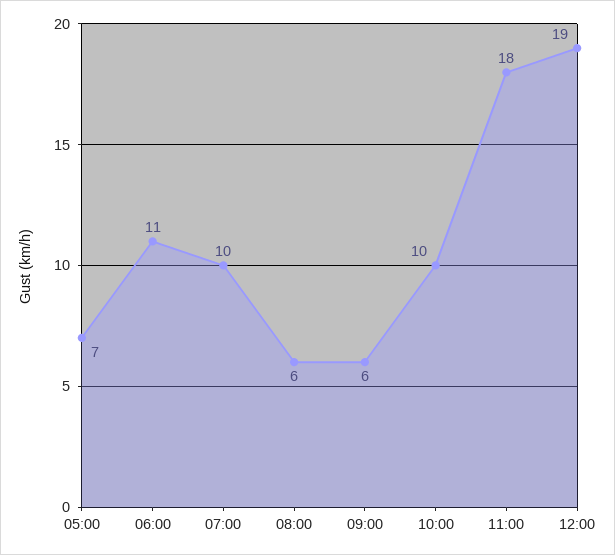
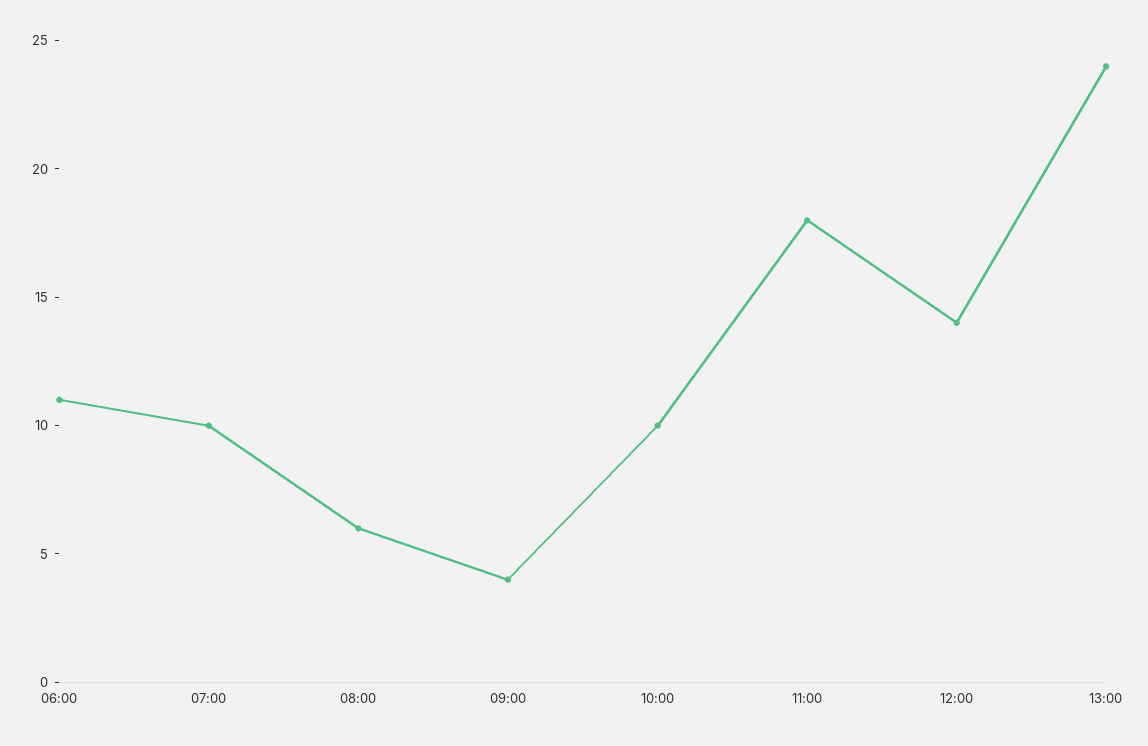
05:00: 7 -> none
09:00: 6 -> 4
12:00: 19 -> 14
13:00: none -> 24

